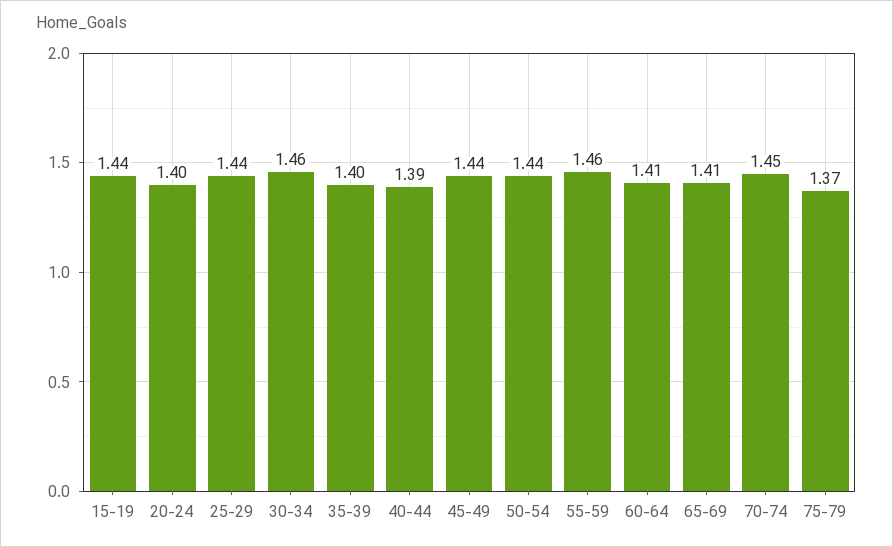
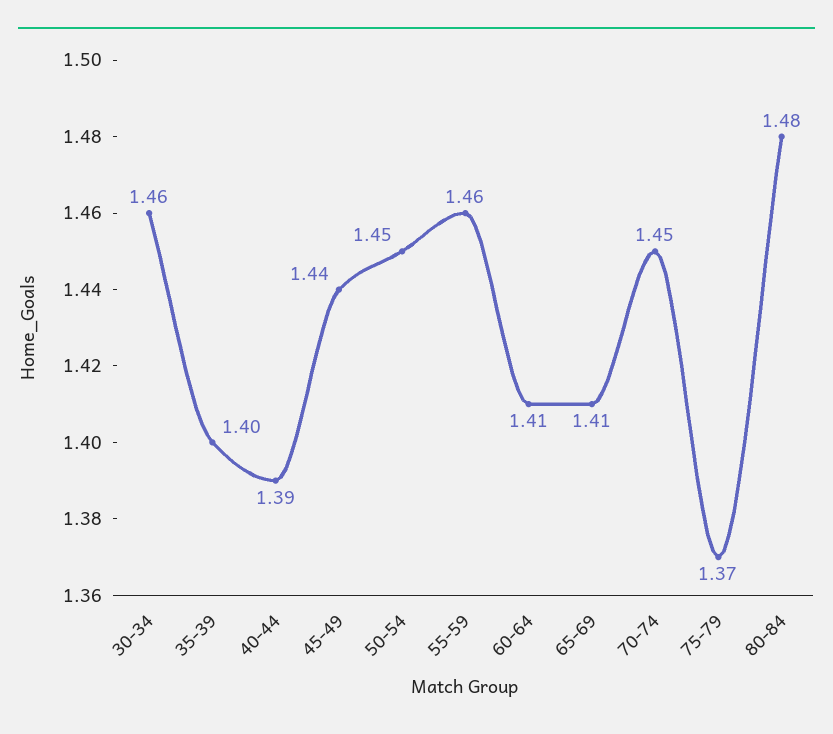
15-19: 1.44 -> none
20-24: 1.4 -> none
25-29: 1.44 -> none
50-54: 1.44 -> 1.45
80-84: none -> 1.48

